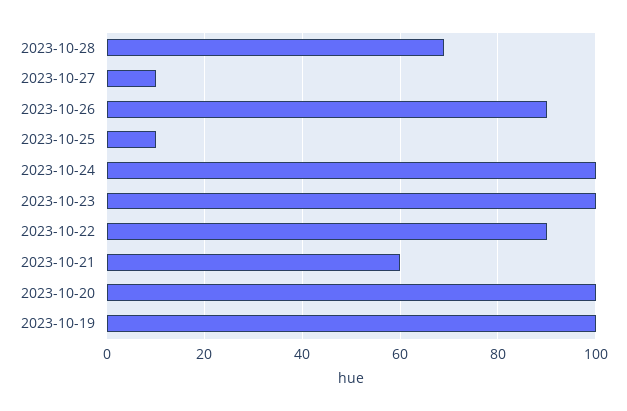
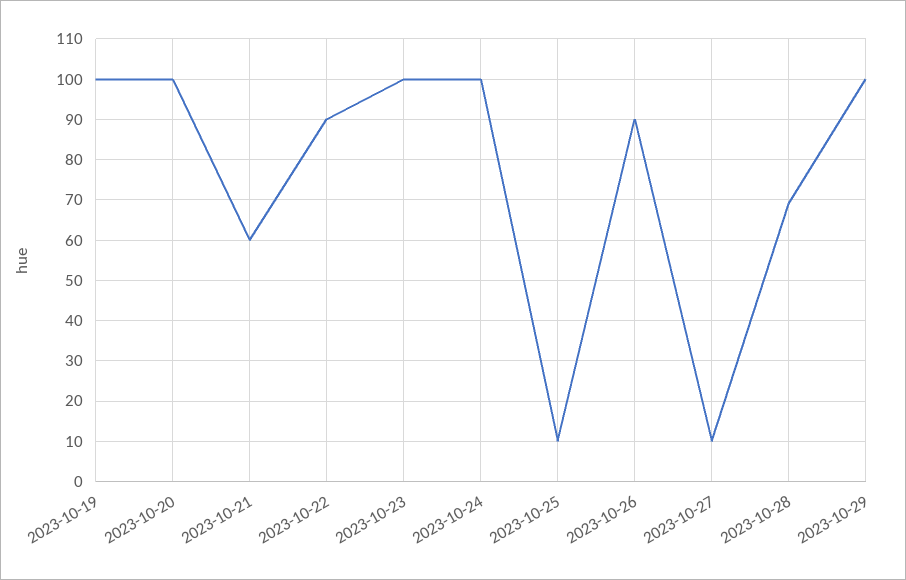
2023-10-29: none -> 100

